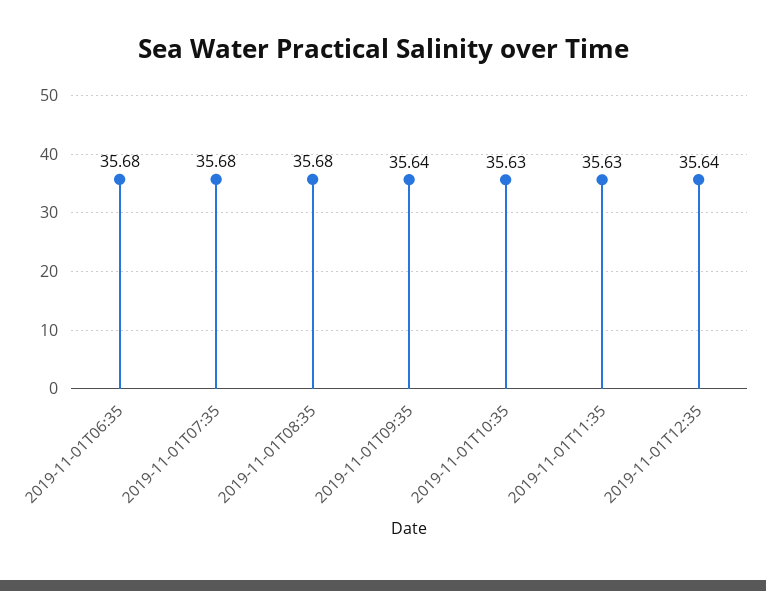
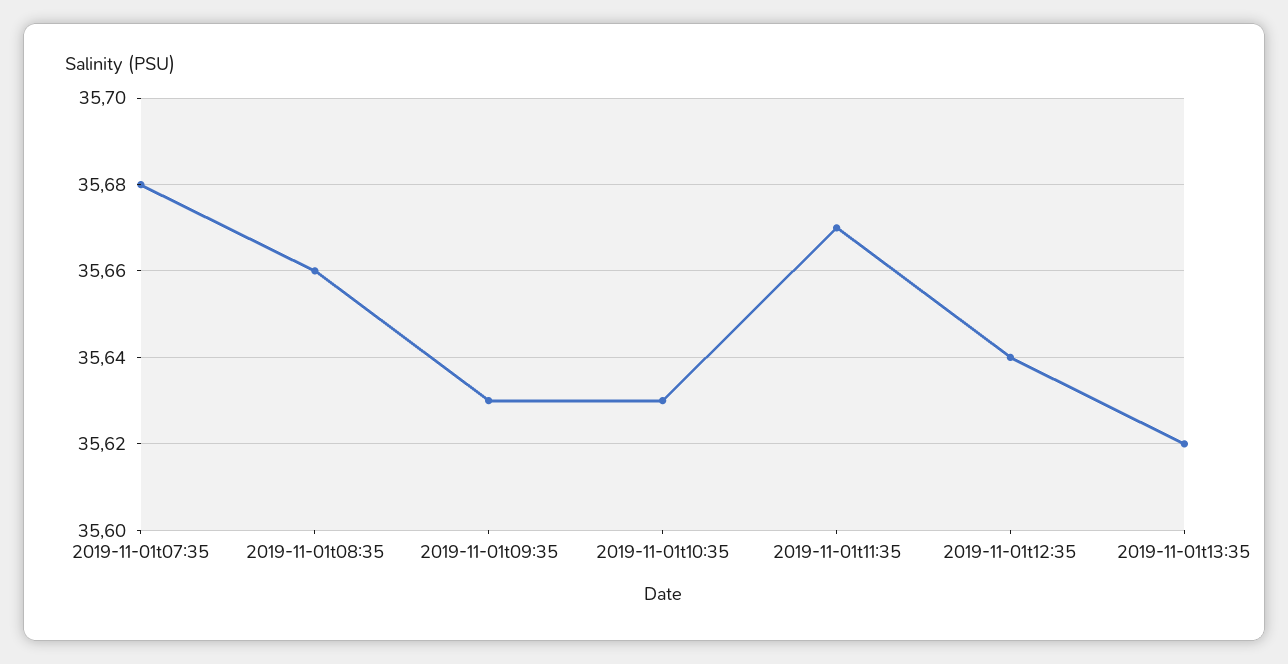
2019-11-01T06:35: 35.68 -> none
2019-11-01T08:35: 35.68 -> 35.66
2019-11-01T09:35: 35.64 -> 35.63
2019-11-01T11:35: 35.63 -> 35.67
2019-11-01t13:35: none -> 35.62

